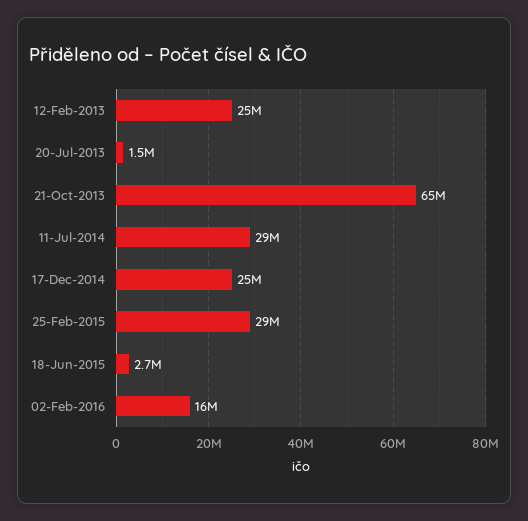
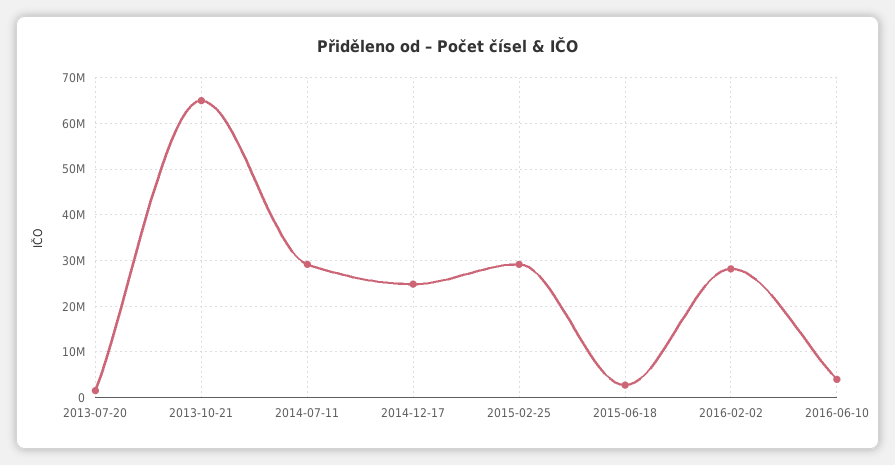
12-Feb-2013: 25000000 -> none
02-Feb-2016: 16000000 -> 28000000
2016-06-10: none -> 4000000

